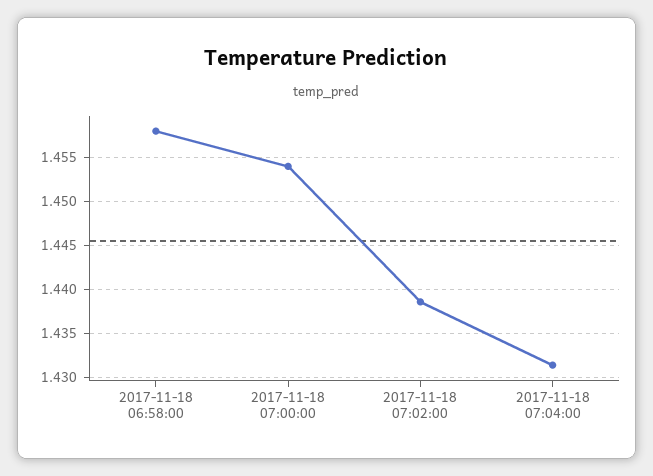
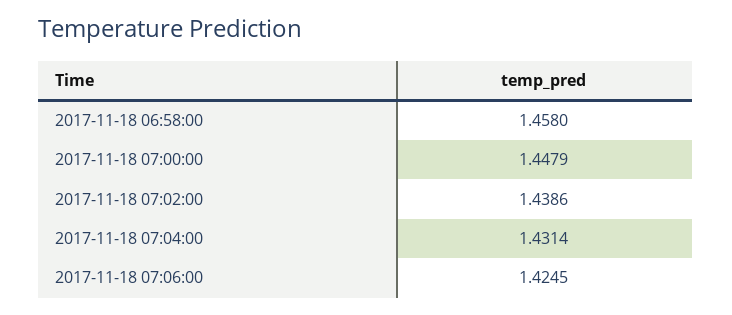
2017-11-18 07:00:00: 1.454 -> 1.4479
2017-11-18 07:06:00: none -> 1.4245

